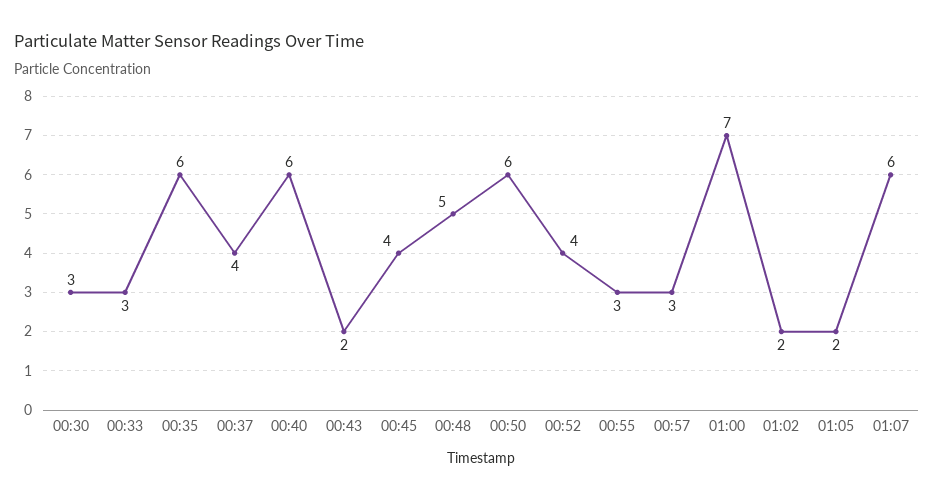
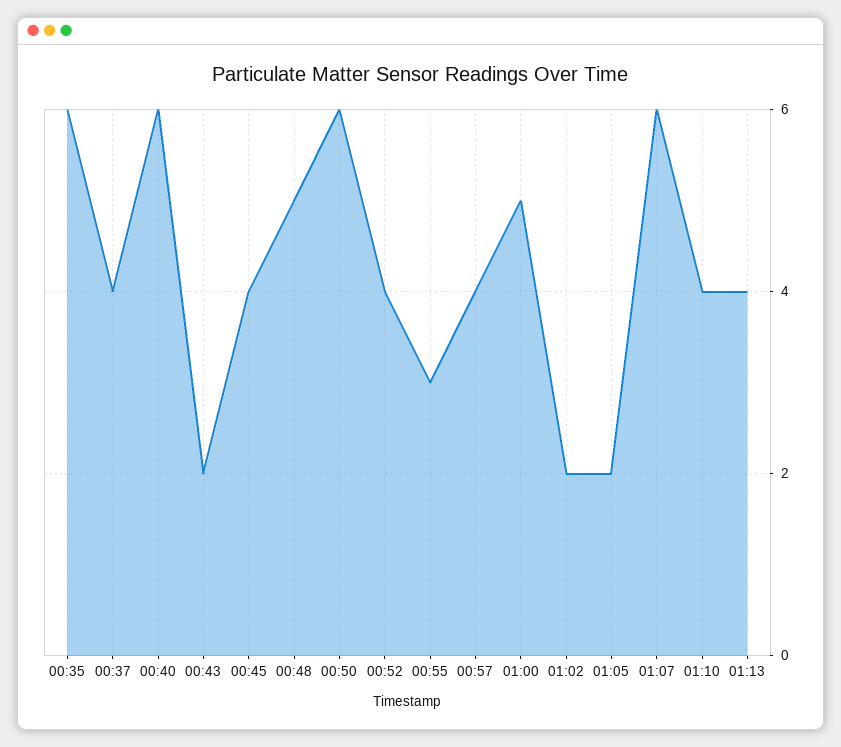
00:30: 3 -> none
00:33: 3 -> none
00:57: 3 -> 4
01:00: 7 -> 5
01:10: none -> 4
01:13: none -> 4

